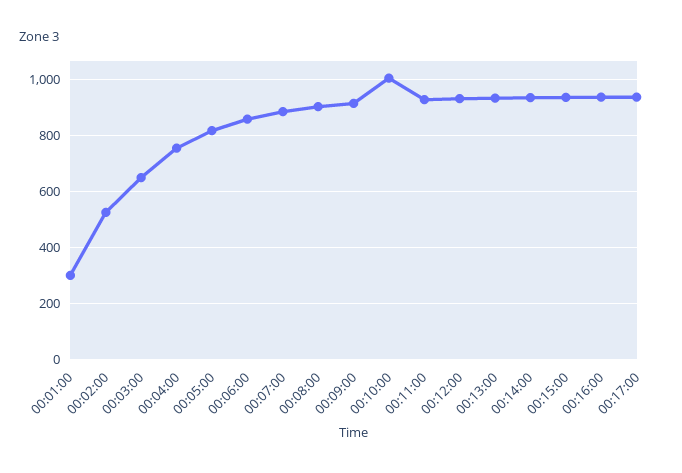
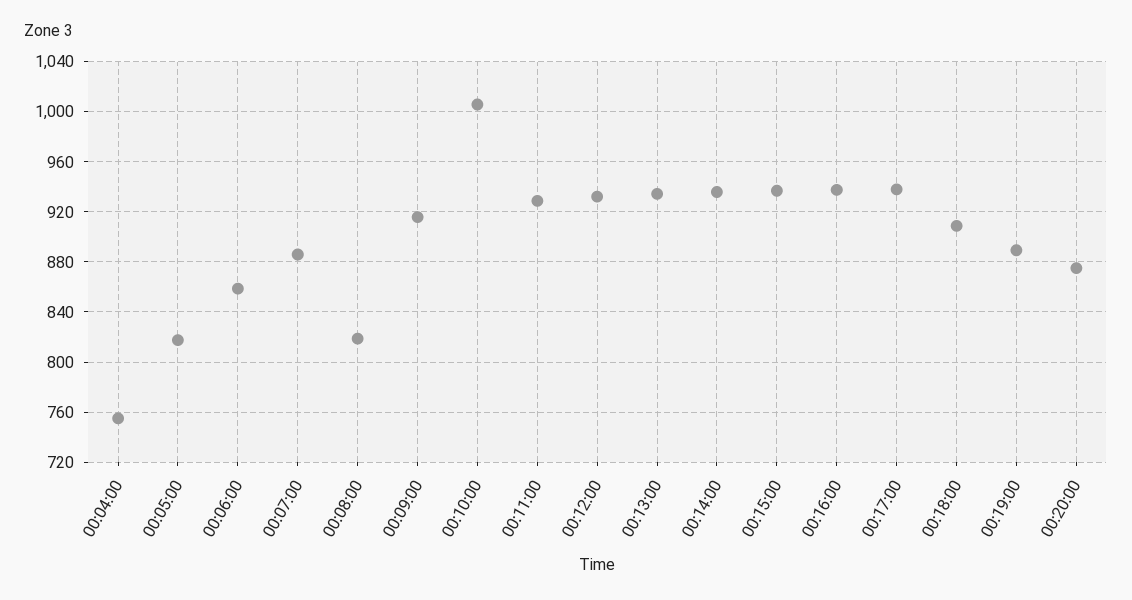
00:01:00: 300 -> none
00:02:00: 525 -> none
00:03:00: 650 -> none
00:08:00: 900 -> 820
00:18:00: none -> 910
00:19:00: none -> 890
00:20:00: none -> 875

